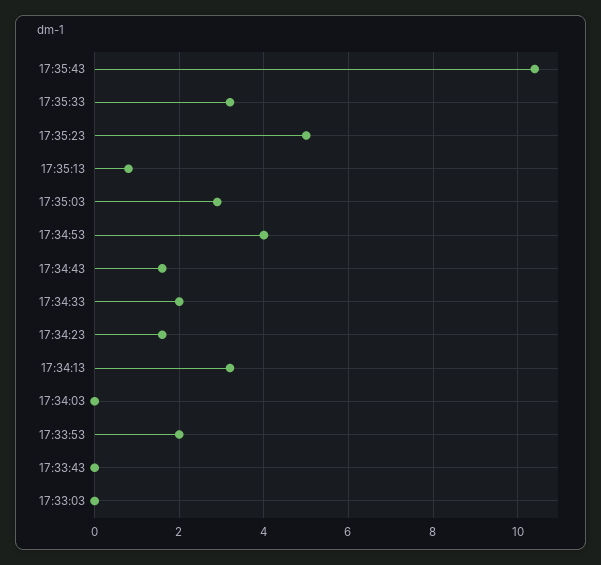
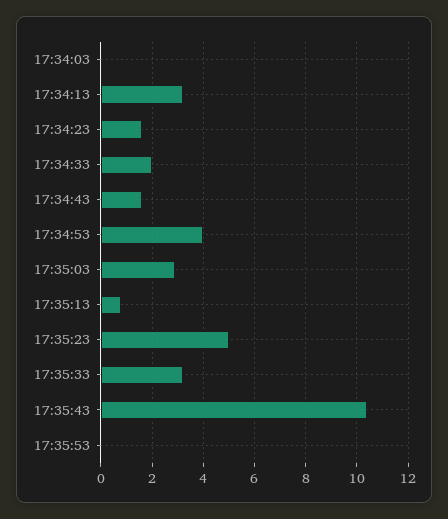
17:33:53: 2 -> none
17:33:43: 0 -> none
17:33:03: 0 -> none
17:35:53: none -> 0

